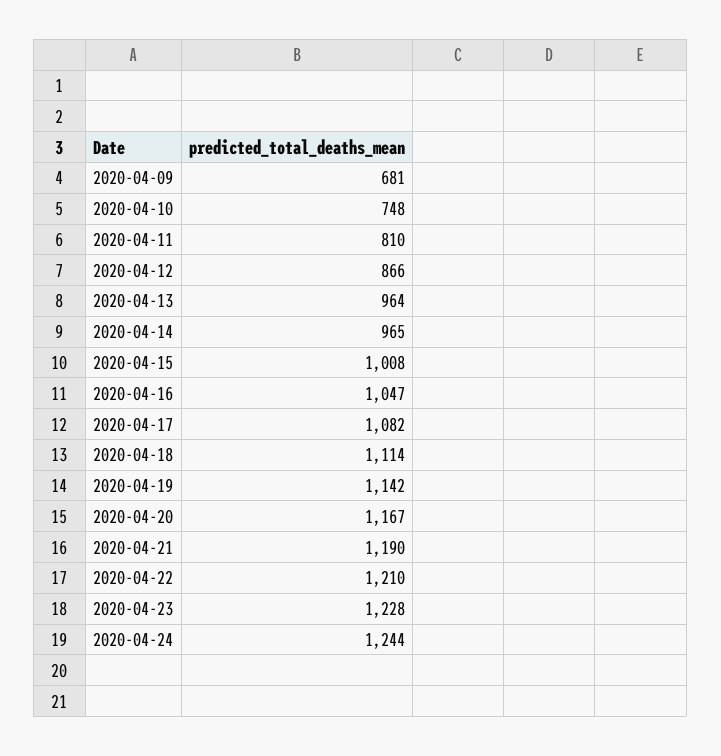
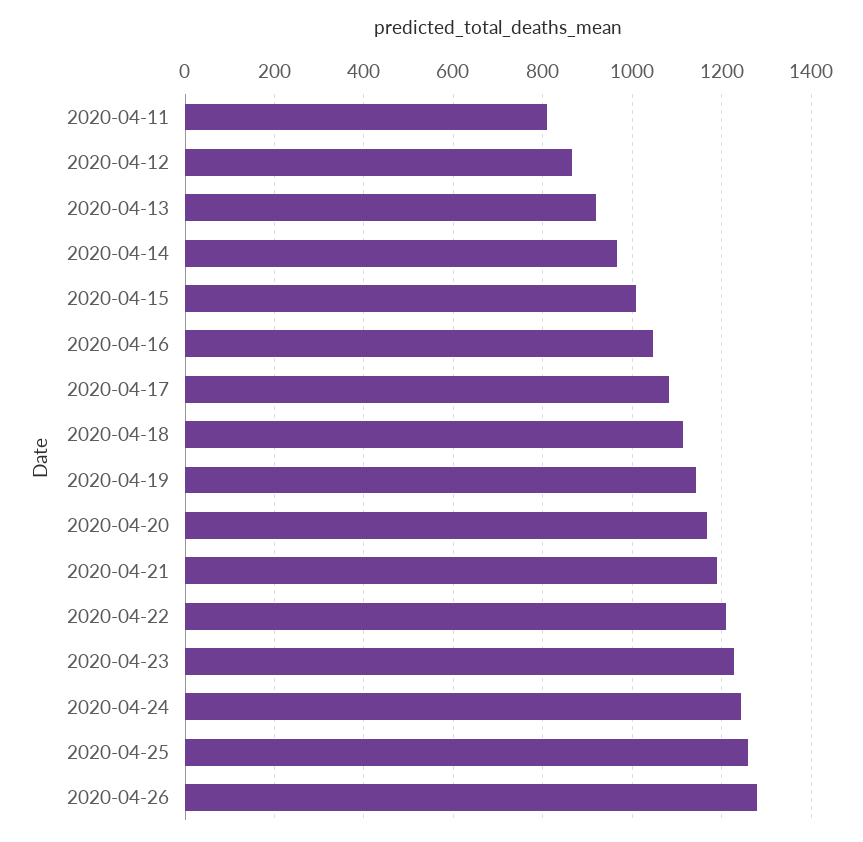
2020-04-09: 681 -> none
2020-04-10: 748 -> none
2020-04-13: 964 -> 920
2020-04-25: none -> 1260
2020-04-26: none -> 1280

